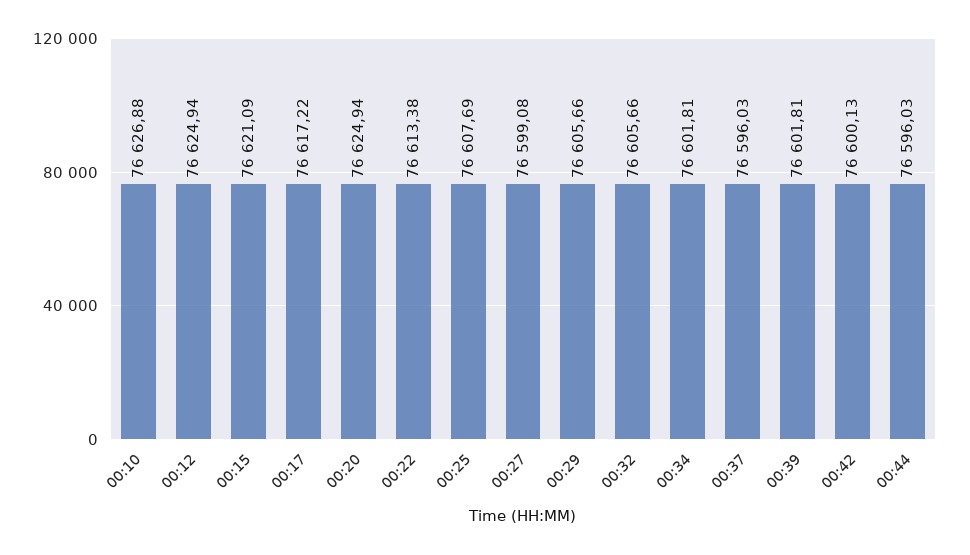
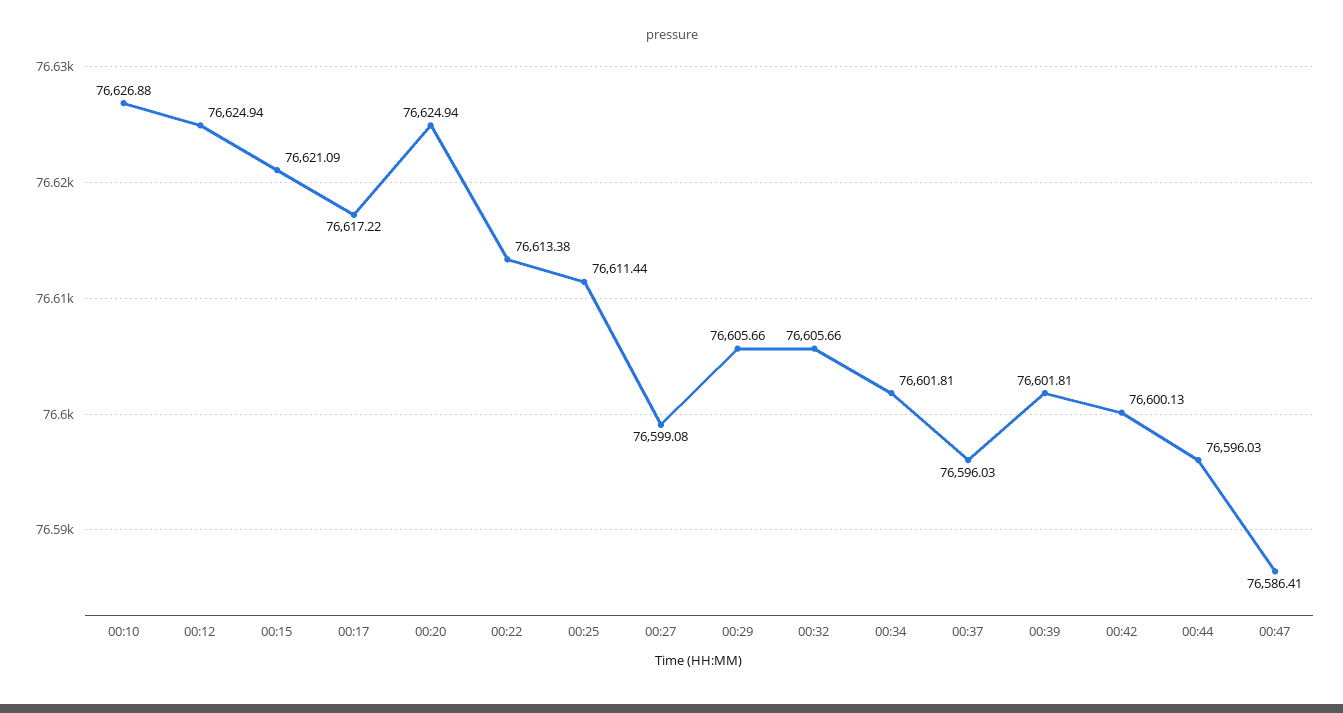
00:25: 76607.69 -> 76611.44
00:47: none -> 76586.41

